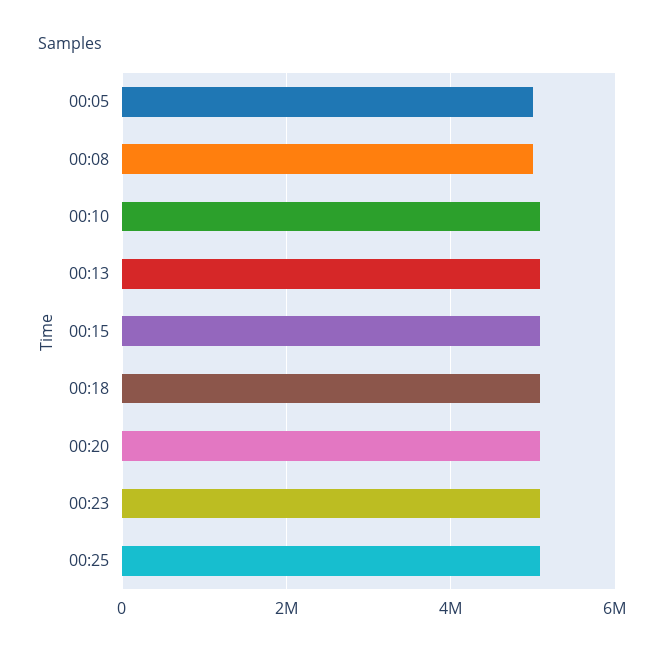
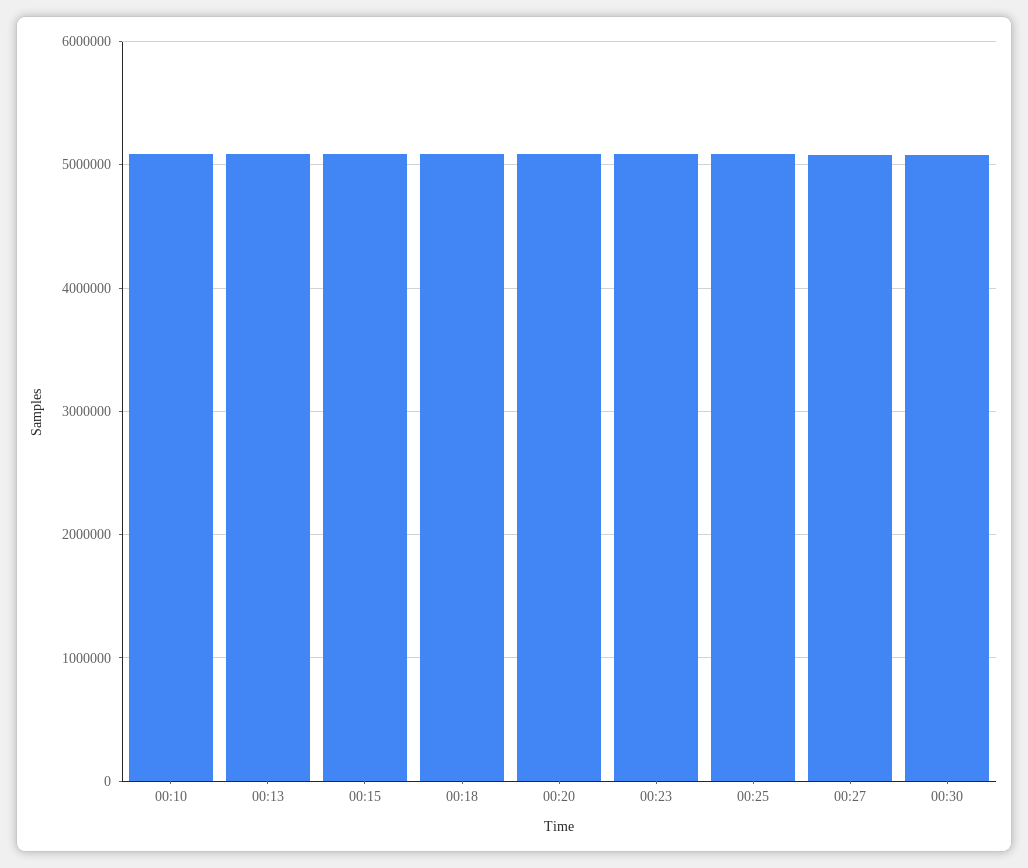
00:05: 5000000 -> none
00:08: 5000000 -> none
00:27: none -> 5100000
00:30: none -> 5100000

